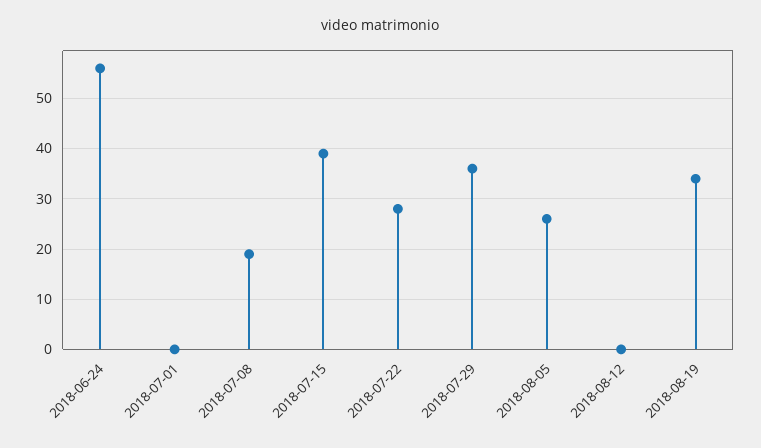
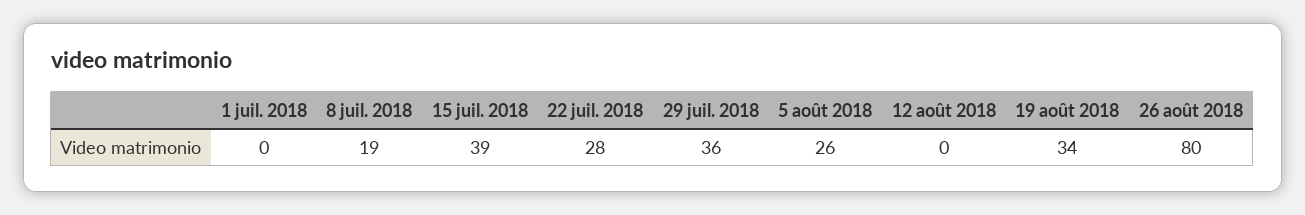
2018-06-24: 55 -> none
26 août 2018: none -> 80

